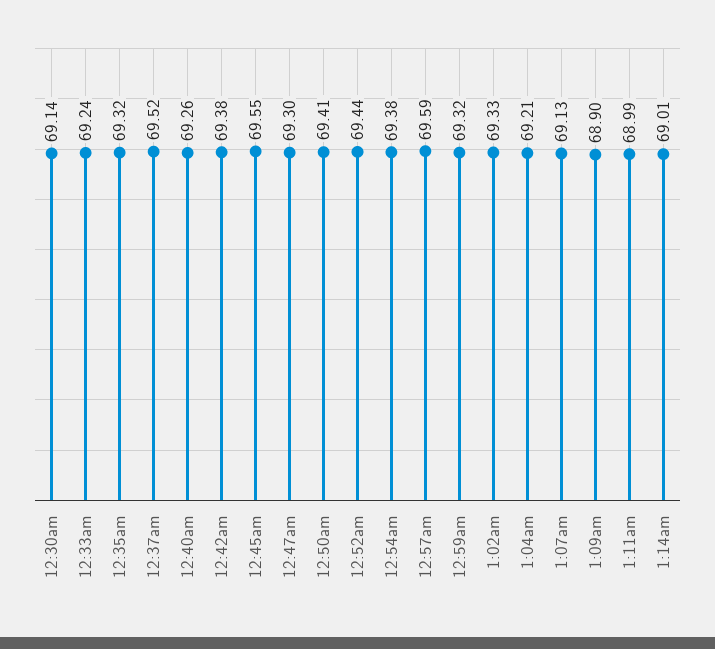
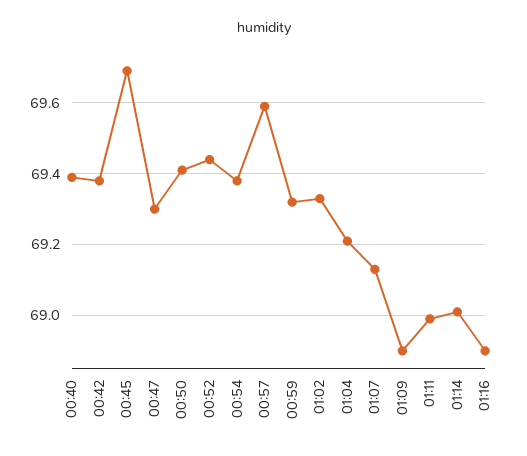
12:30am: 69.14 -> none
12:33am: 69.24 -> none
12:35am: 69.32 -> none
12:37am: 69.52 -> none
12:40am: 69.26 -> 69.4
12:45am: 69.55 -> 69.7
01:16: none -> 68.9

